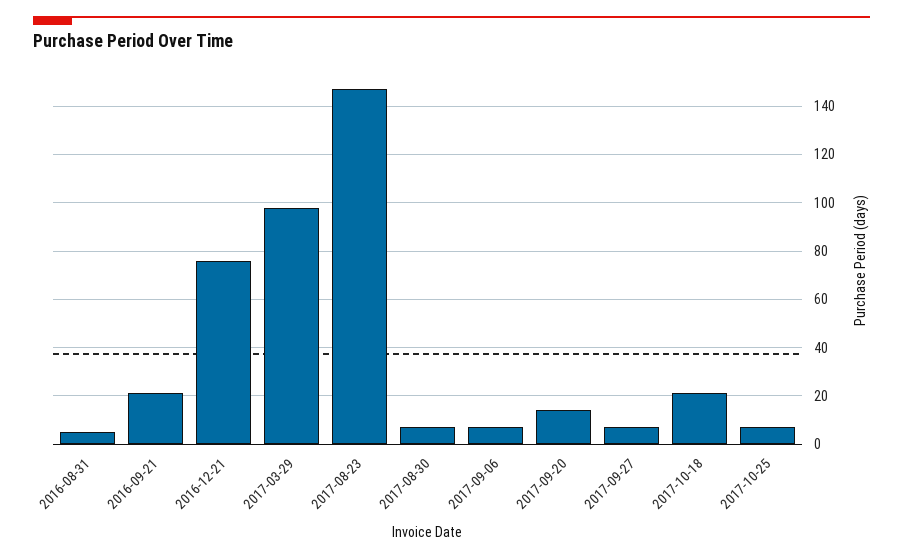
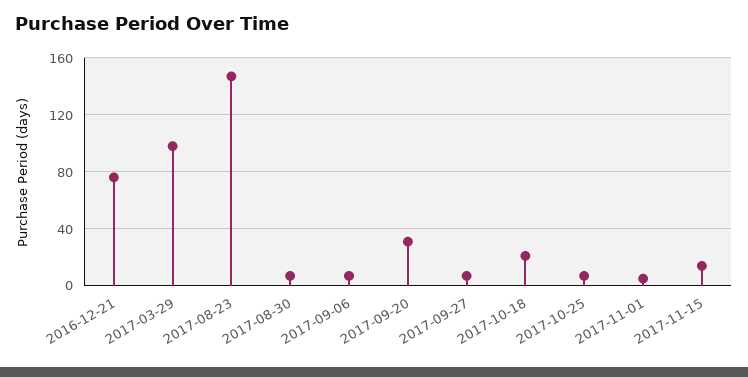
2016-08-31: 5 -> none
2016-09-21: 20 -> none
2017-09-20: 15 -> 30
2017-11-01: none -> 5
2017-11-15: none -> 15

